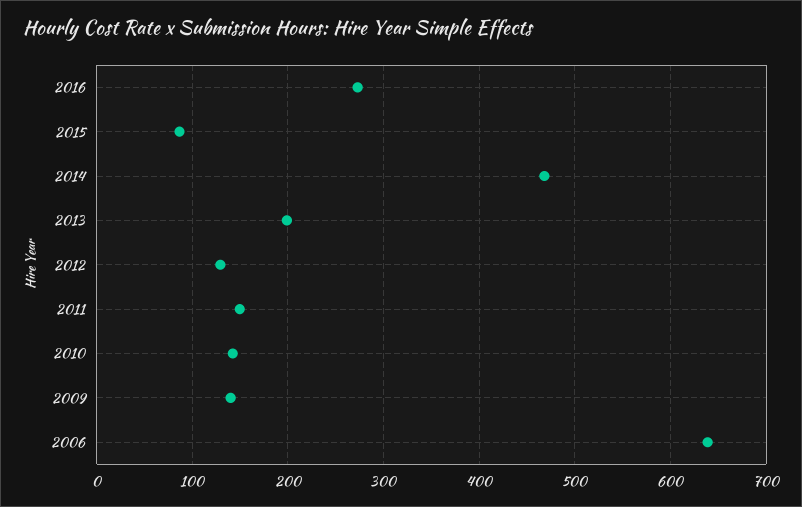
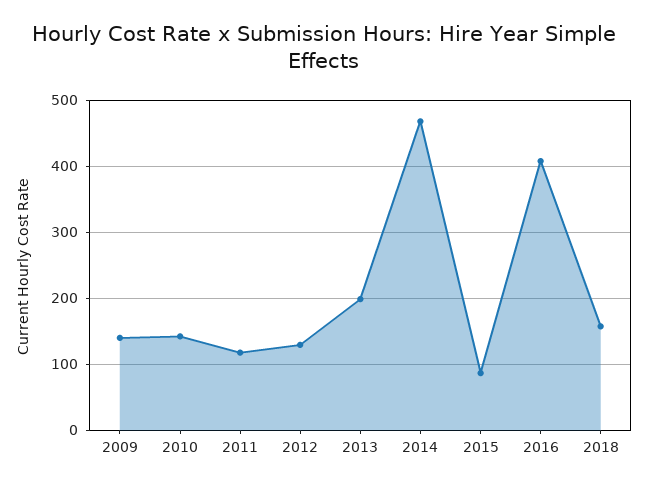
2016: 270 -> 410
2011: 150 -> 120
2006: 640 -> none
2018: none -> 160

